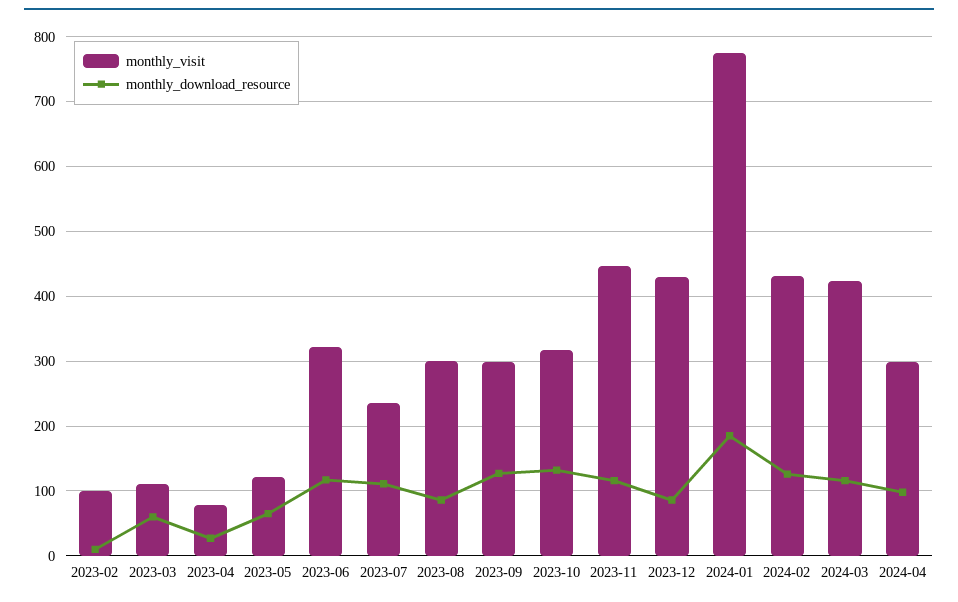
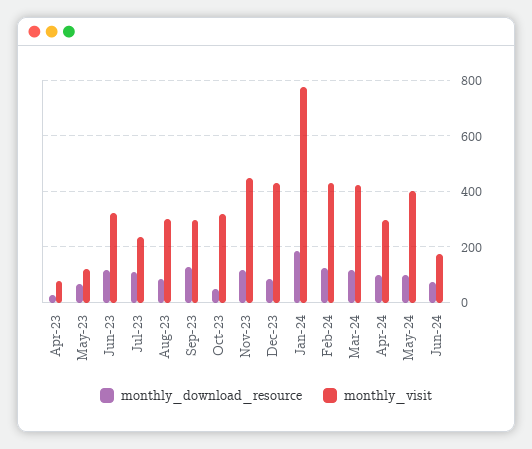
monthly_visit, 2023-02: 100 -> none
monthly_download_resource, 2023-02: 10 -> none
monthly_visit, 2023-03: 110 -> none
monthly_download_resource, 2023-03: 60 -> none
monthly_download_resource, 2023-10: 130 -> 50
monthly_download_resource, May-24: none -> 100
monthly_visit, May-24: none -> 400
monthly_download_resource, Jun-24: none -> 75
monthly_visit, Jun-24: none -> 175

